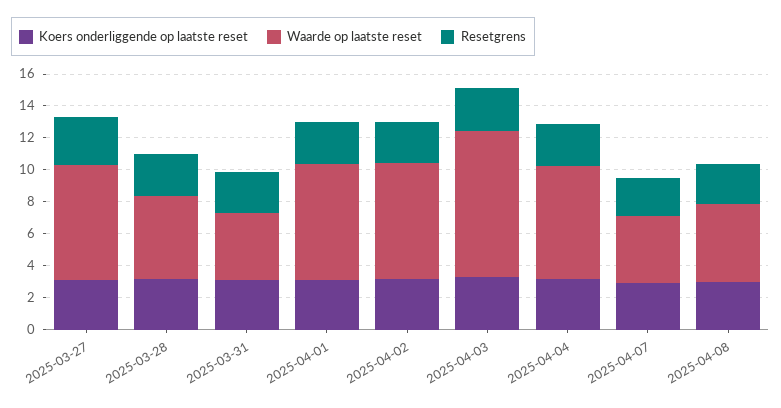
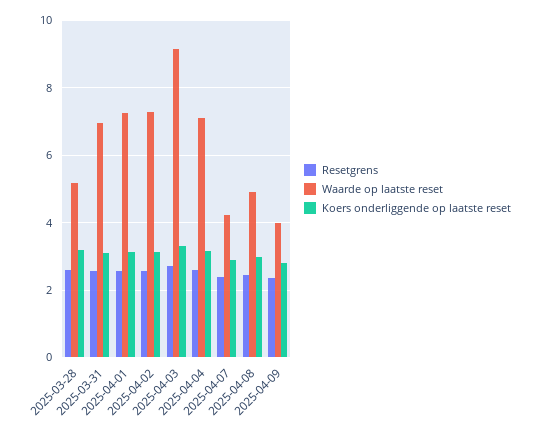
Koers onderliggende op laatste reset, 2025-03-27: 3 -> none
Waarde op laatste reset, 2025-03-27: 7 -> none
Resetgrens, 2025-03-27: 3 -> none
Waarde op laatste reset, 2025-03-31: 4 -> 7
Resetgrens, 2025-04-09: none -> 2.4
Waarde op laatste reset, 2025-04-09: none -> 4
Koers onderliggende op laatste reset, 2025-04-09: none -> 2.8

